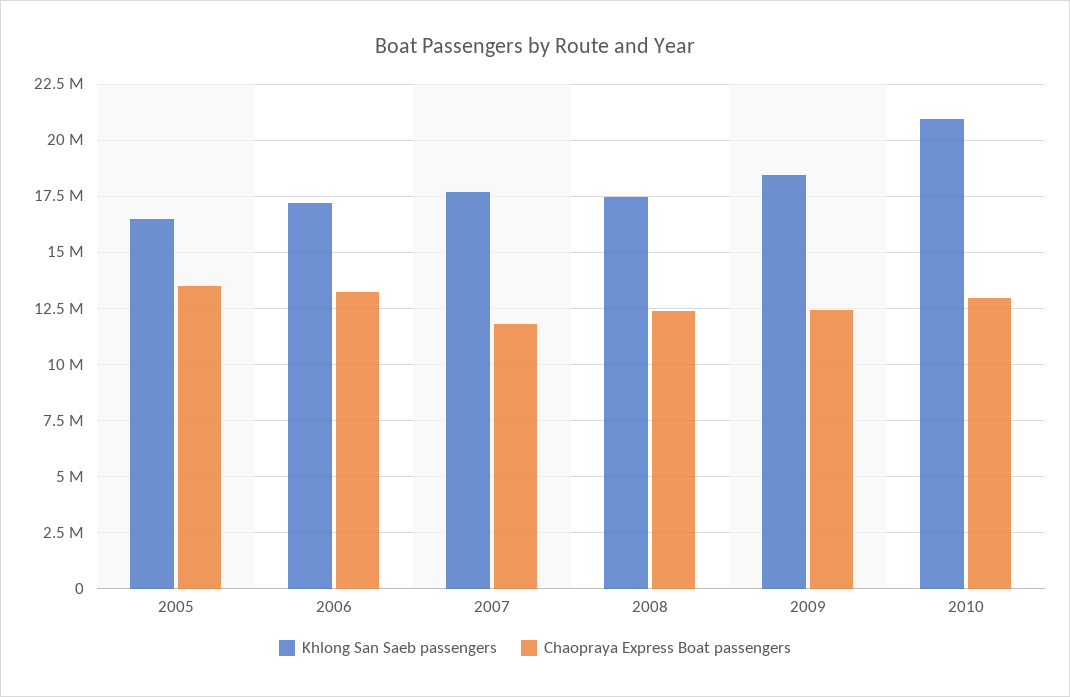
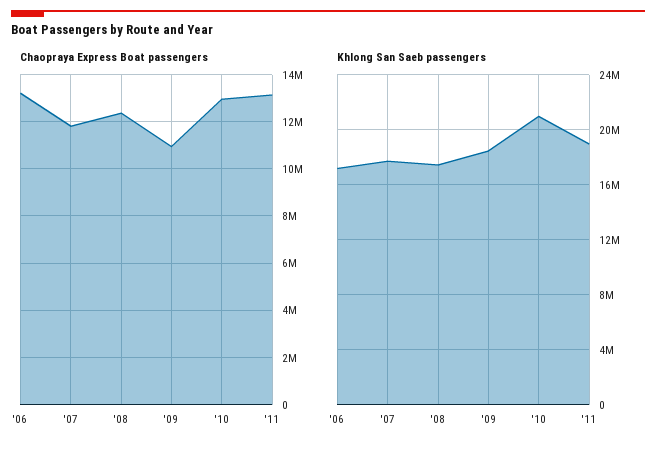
Khlong San Saeb passengers, 2005: 16500000 -> none
Chaopraya Express Boat passengers, 2005: 13500000 -> none
Chaopraya Express Boat passengers, 2009: 12500000 -> 11000000
Chaopraya Express Boat passengers, '11: none -> 13000000
Khlong San Saeb passengers, '11: none -> 19000000

